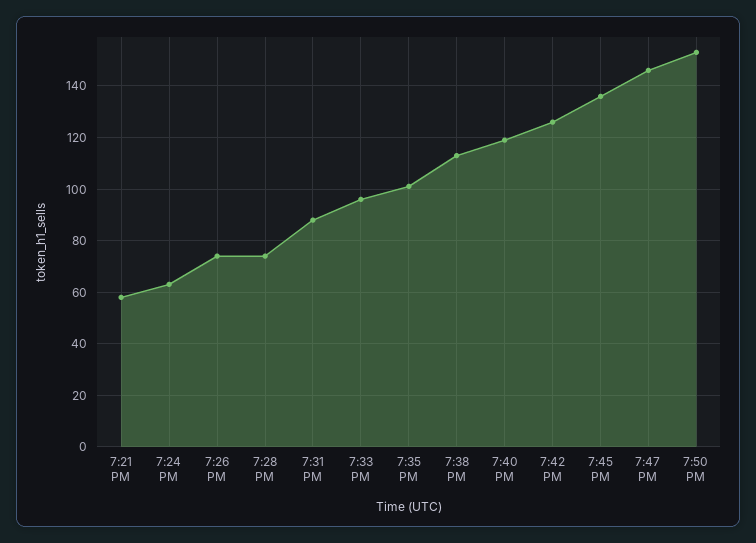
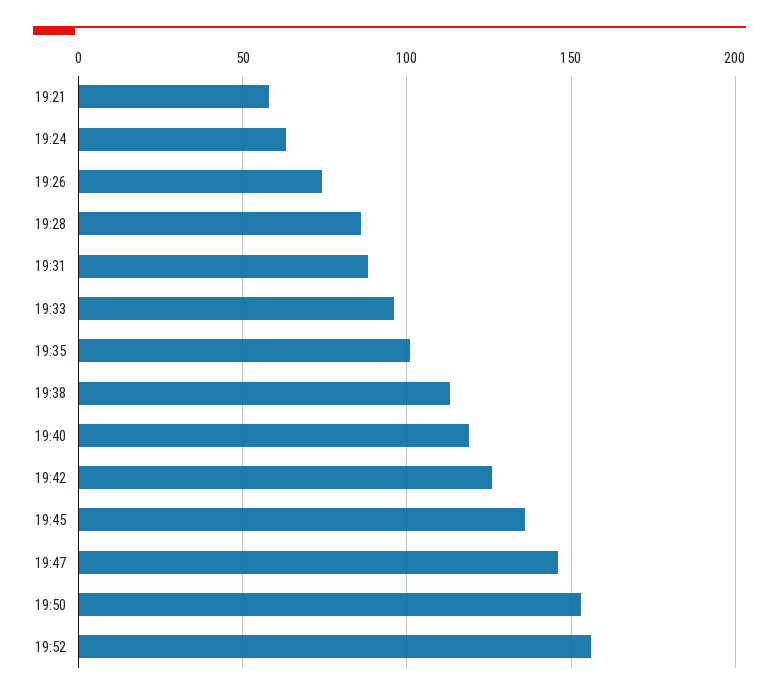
7:28 PM: 75 -> 85
19:52: none -> 155

